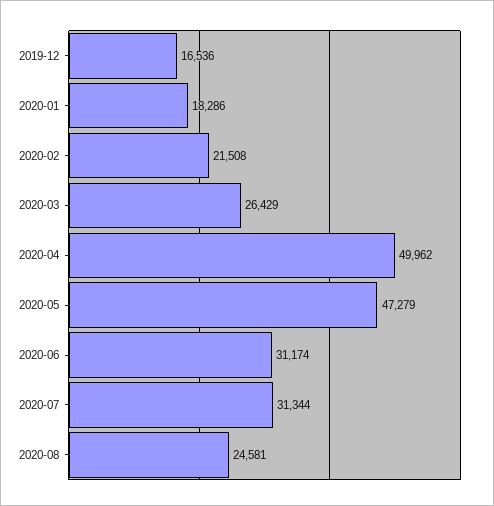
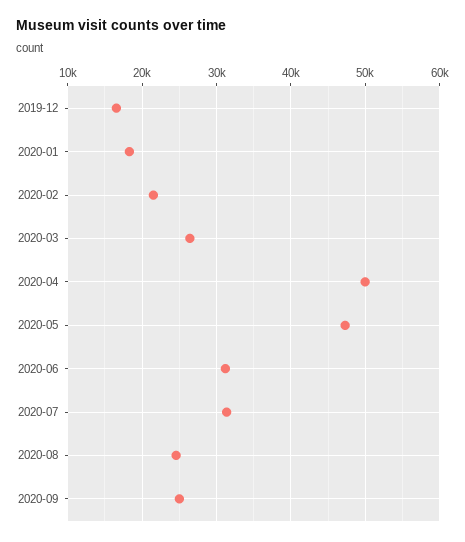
2020-09: none -> 25000

